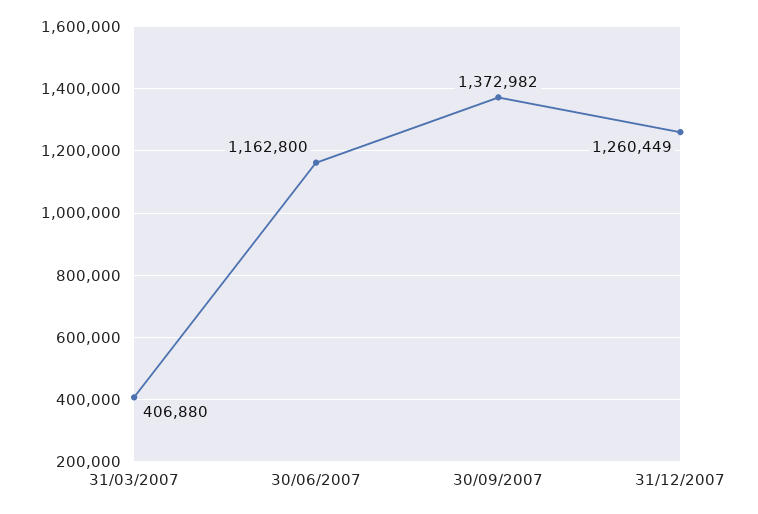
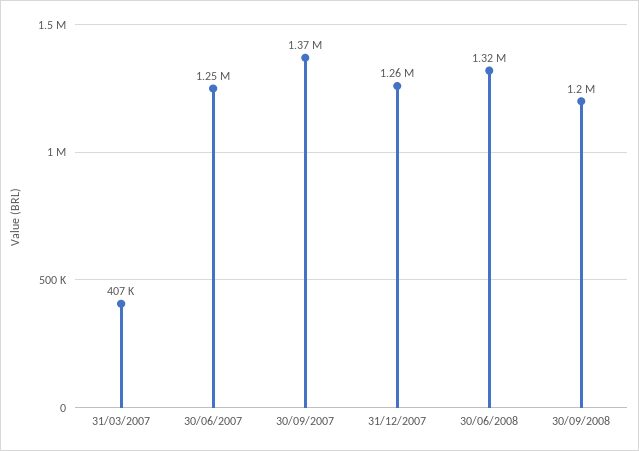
30/06/2007: 1162800 -> 1250000
30/06/2008: none -> 1320000
30/09/2008: none -> 1200000

